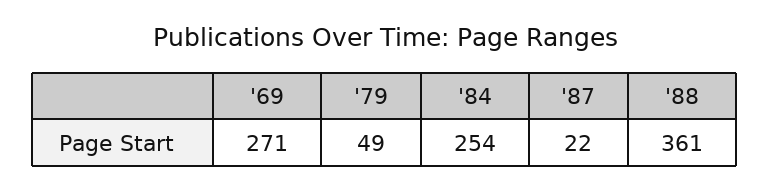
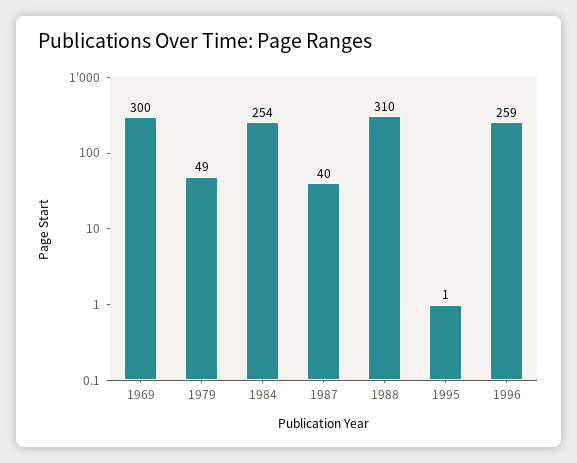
'69: 271 -> 300
'87: 22 -> 40
'88: 361 -> 310
1995: none -> 1
1996: none -> 259

